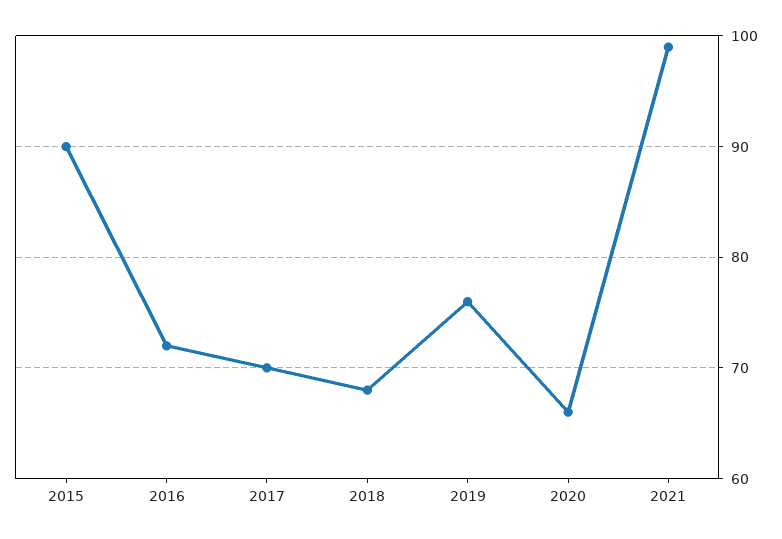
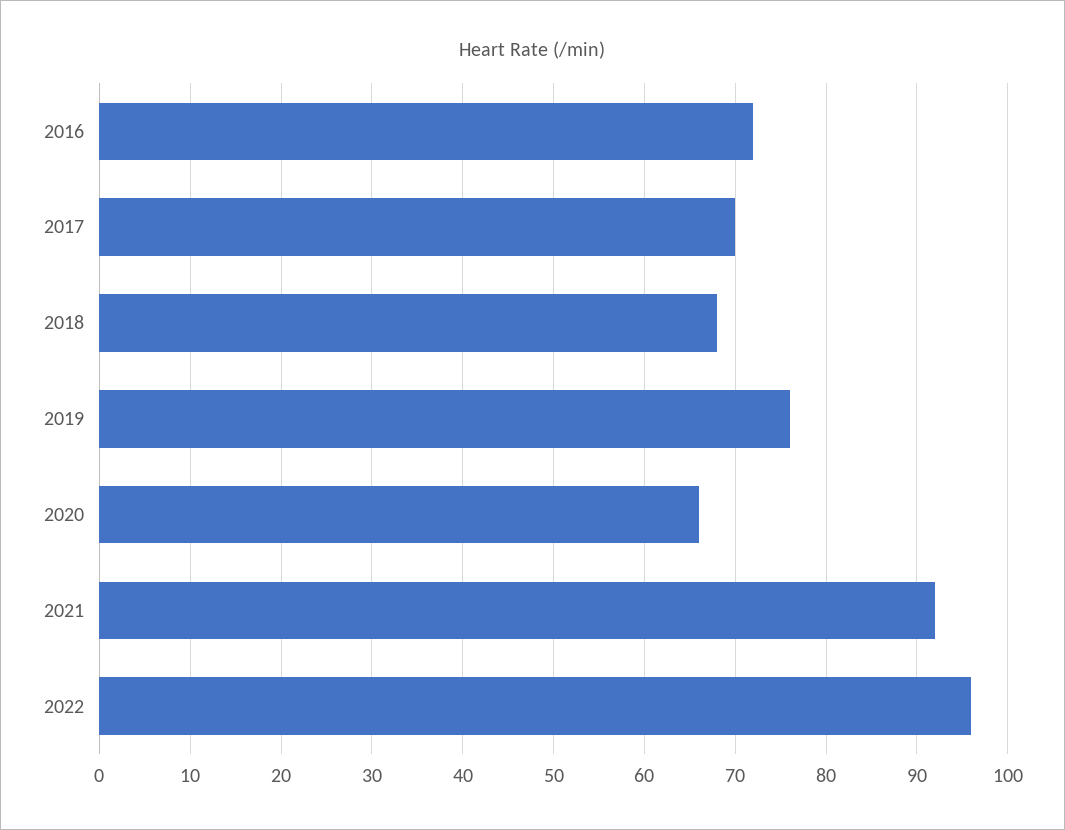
2015: 90 -> none
2021: 99 -> 92
2022: none -> 96

